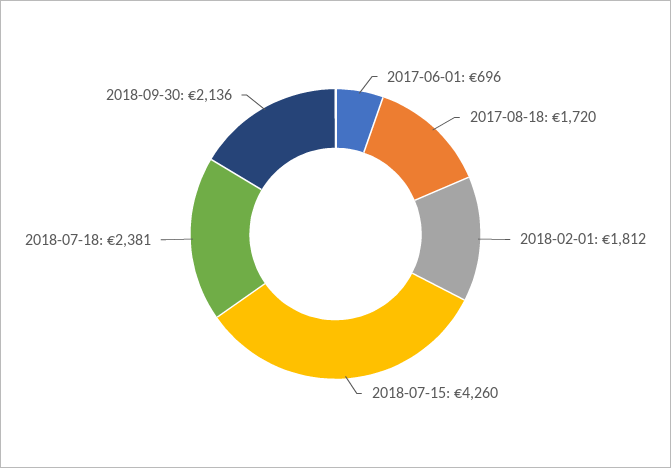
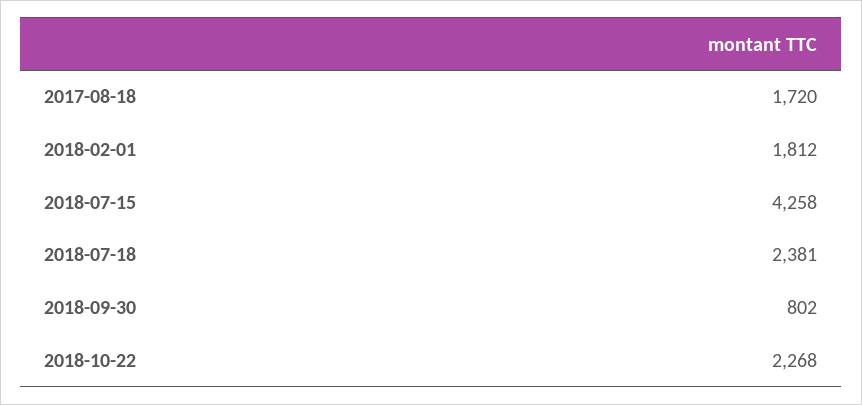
2017-06-01: 696 -> none
2018-07-15: 4260 -> 4258
2018-09-30: 2136 -> 802
2018-10-22: none -> 2268

